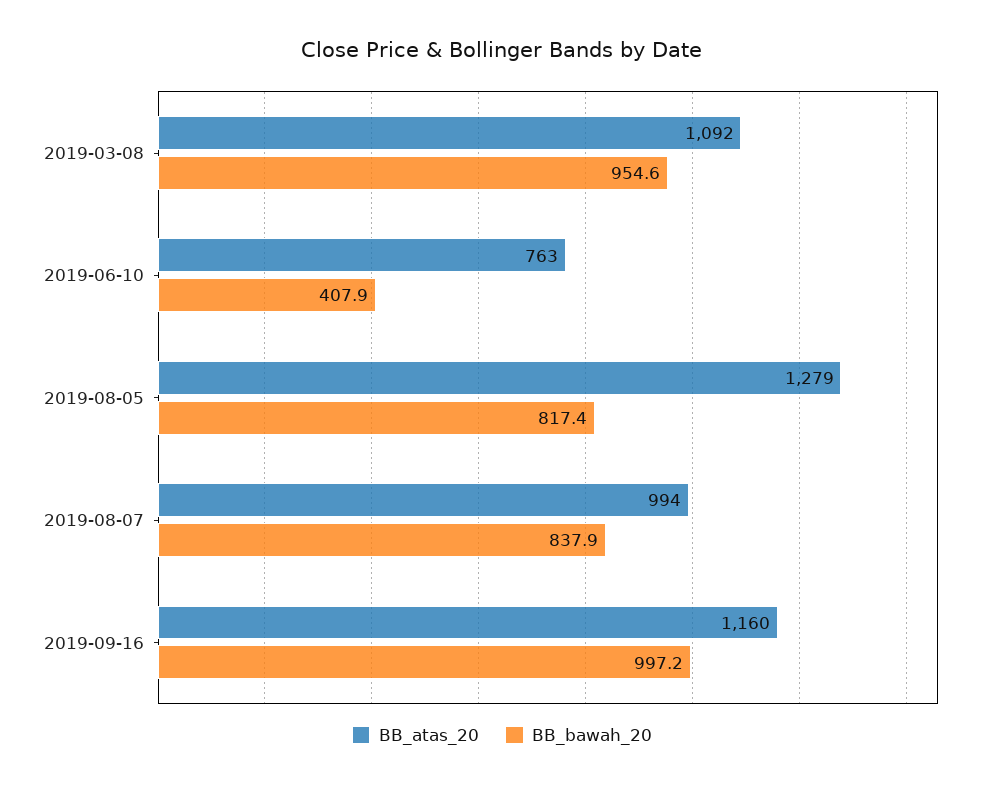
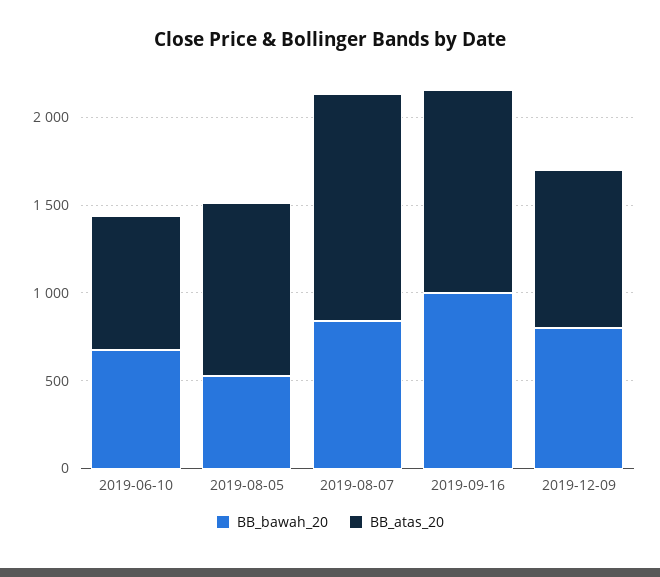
BB_atas_20, 2019-03-08: 1092 -> none
BB_bawah_20, 2019-03-08: 954.6 -> none
BB_bawah_20, 2019-06-10: 407.9 -> 700
BB_atas_20, 2019-08-05: 1279 -> 1000
BB_bawah_20, 2019-08-05: 817.4 -> 500
BB_atas_20, 2019-08-07: 994 -> 1300
BB_bawah_20, 2019-12-09: none -> 800
BB_atas_20, 2019-12-09: none -> 900

